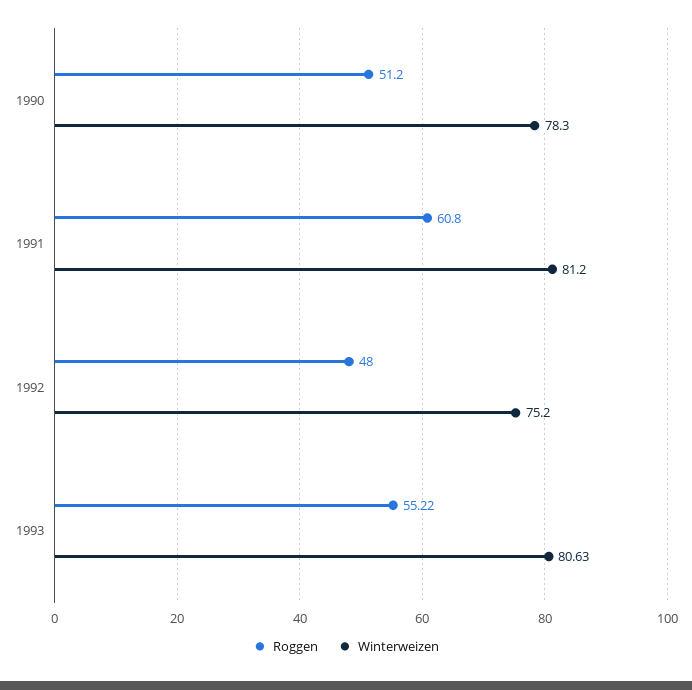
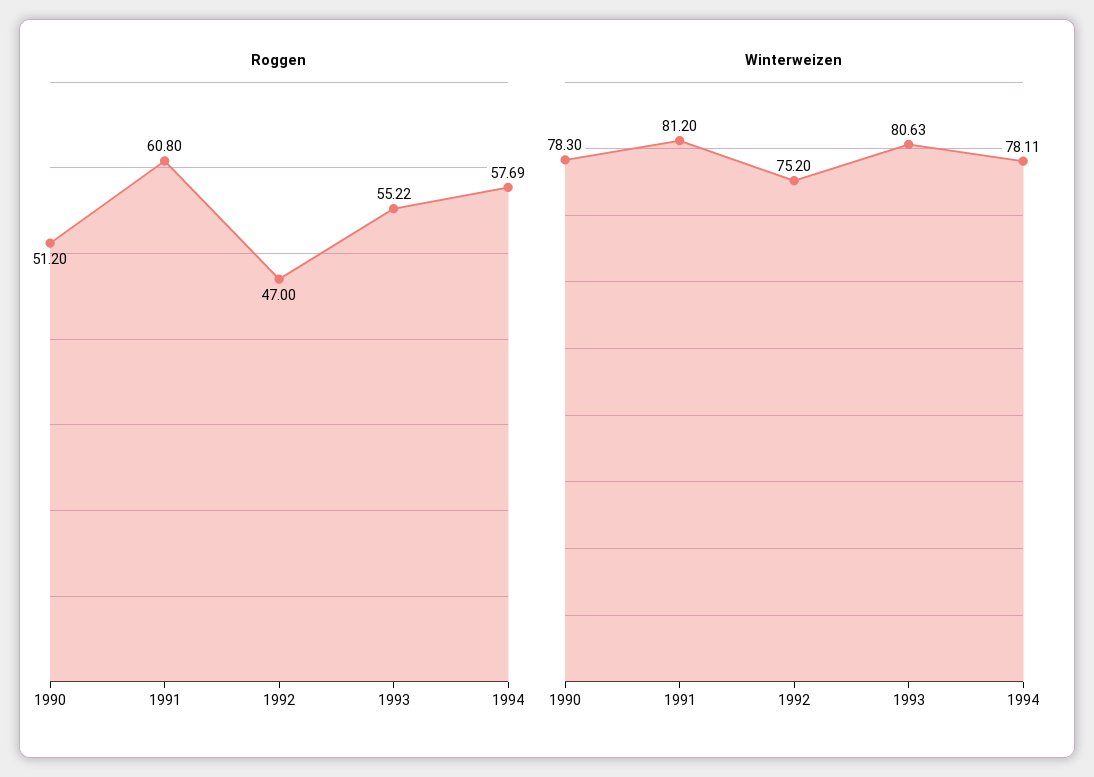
Roggen, 1992: 48 -> 47
Roggen, 1994: none -> 57.69
Winterweizen, 1994: none -> 78.11

